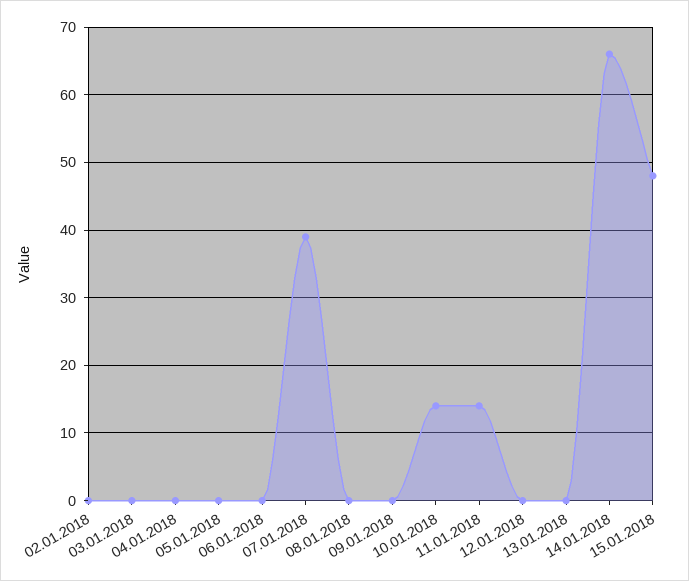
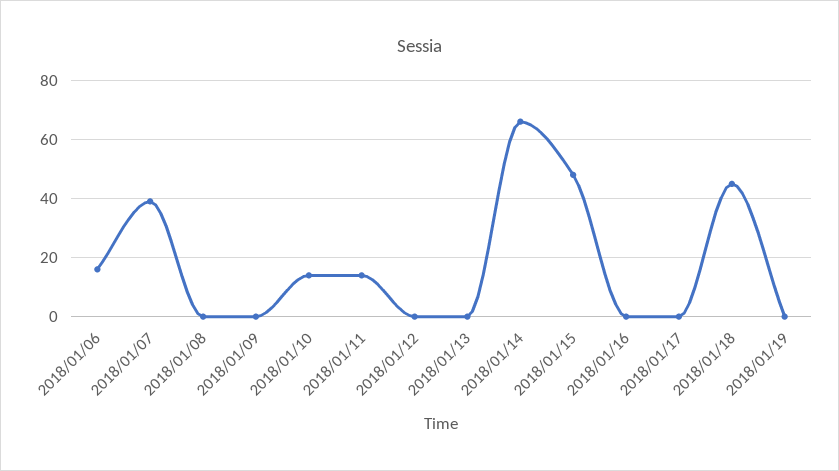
02.01.2018: 0 -> none
03.01.2018: 0 -> none
04.01.2018: 0 -> none
05.01.2018: 0 -> none
06.01.2018: 0 -> 15
2018/01/16: none -> 0
2018/01/17: none -> 0
2018/01/18: none -> 45
2018/01/19: none -> 0

